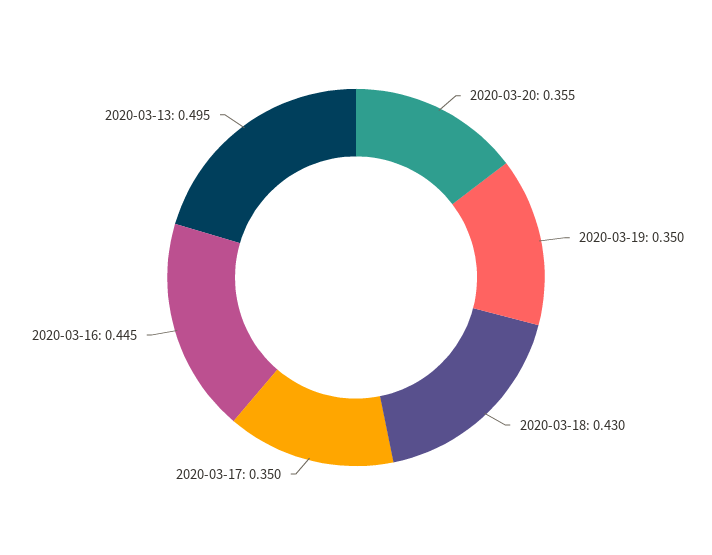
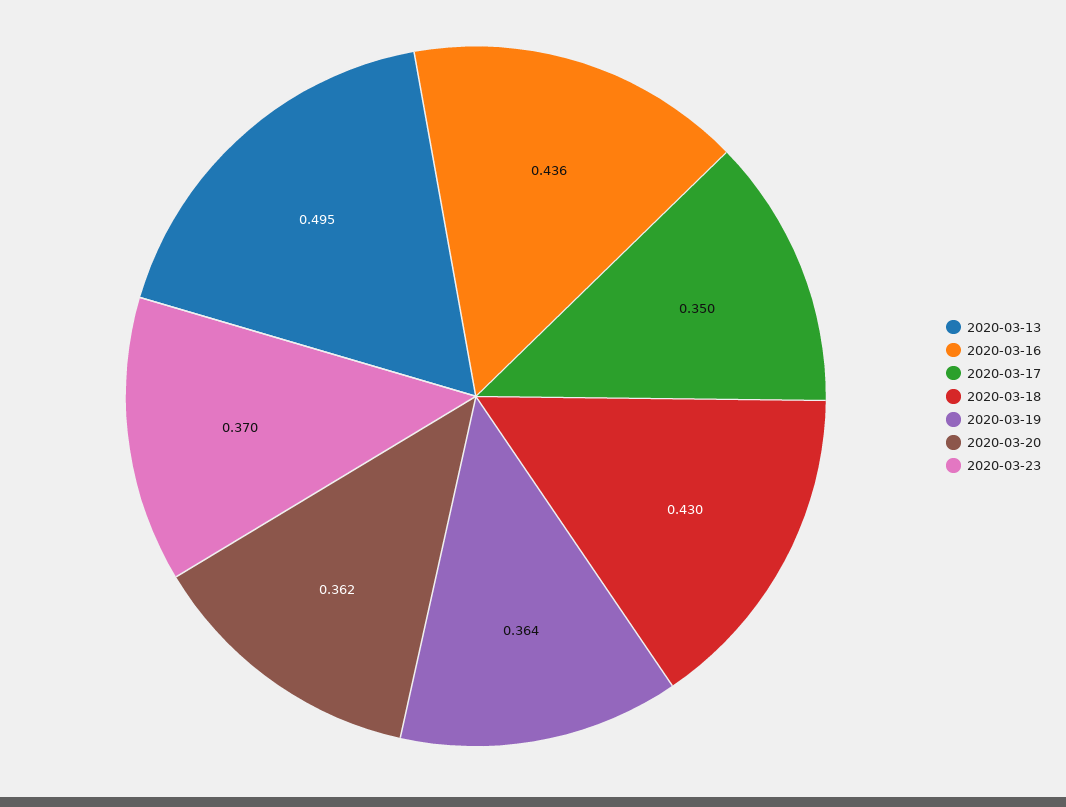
2020-03-20: 0.355 -> 0.362
2020-03-19: 0.35 -> 0.364
2020-03-16: 0.445 -> 0.436
2020-03-23: none -> 0.37

